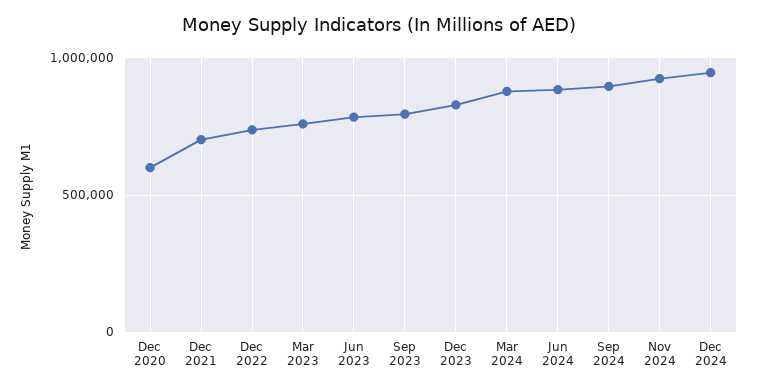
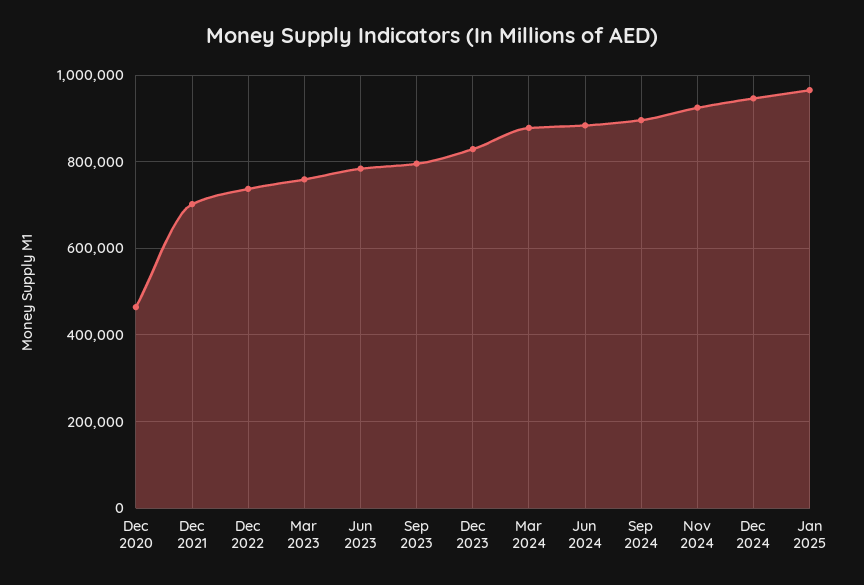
Dec 2020: 600000 -> 460000
Jan 2025: none -> 960000

